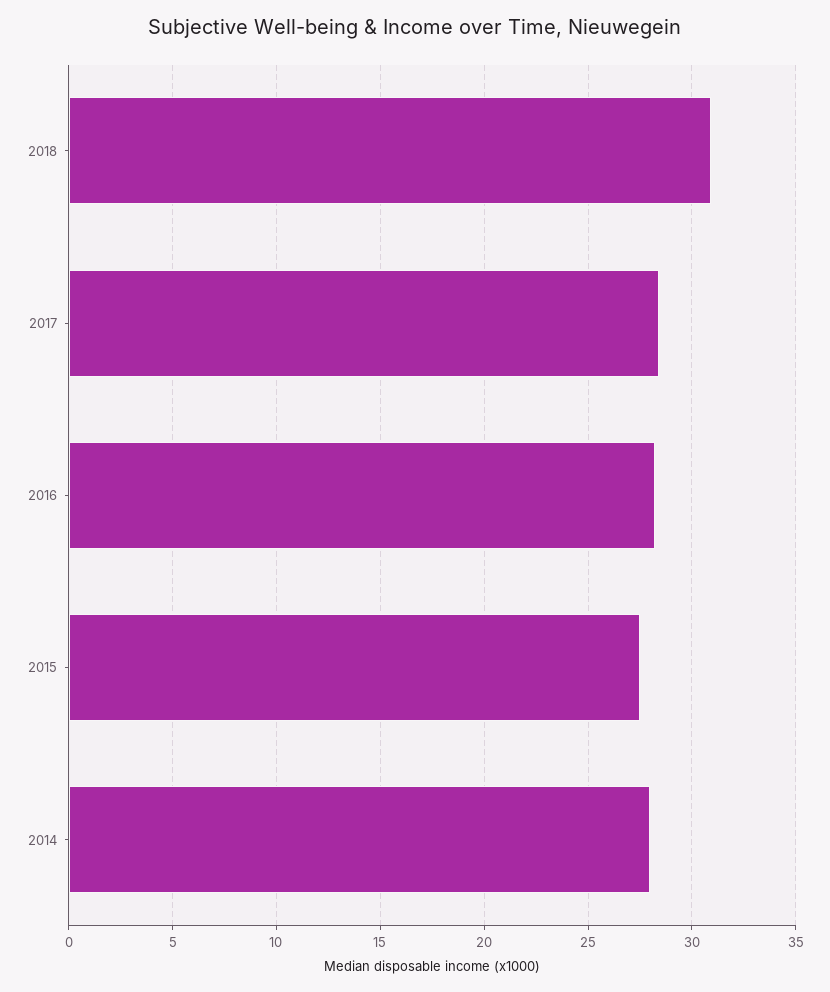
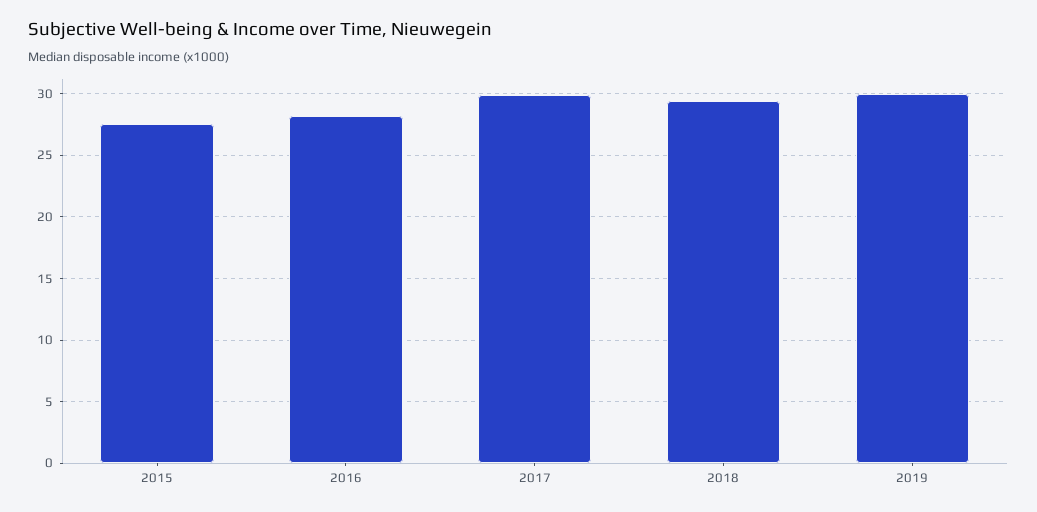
2018: 31 -> 29.5
2017: 28.5 -> 30
2014: 28 -> none
2019: none -> 30

